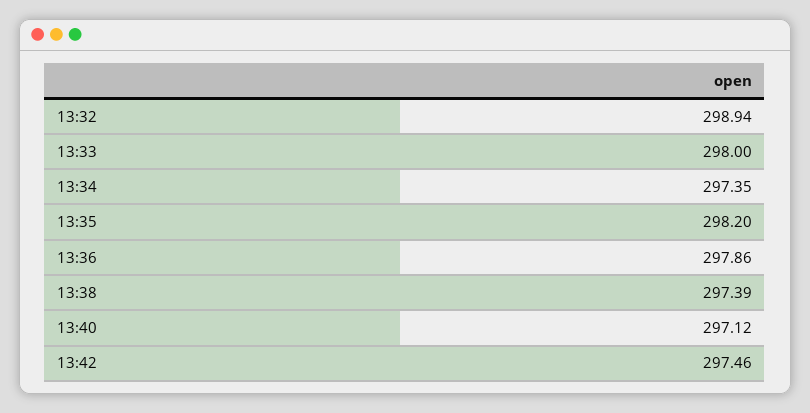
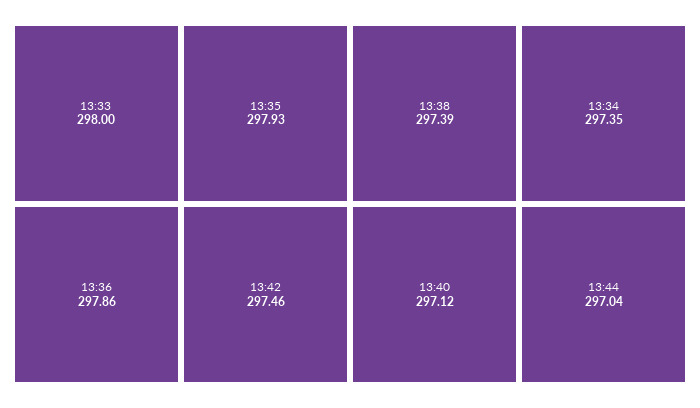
13:32: 298.94 -> none
13:35: 298.2 -> 297.93
13:44: none -> 297.04

